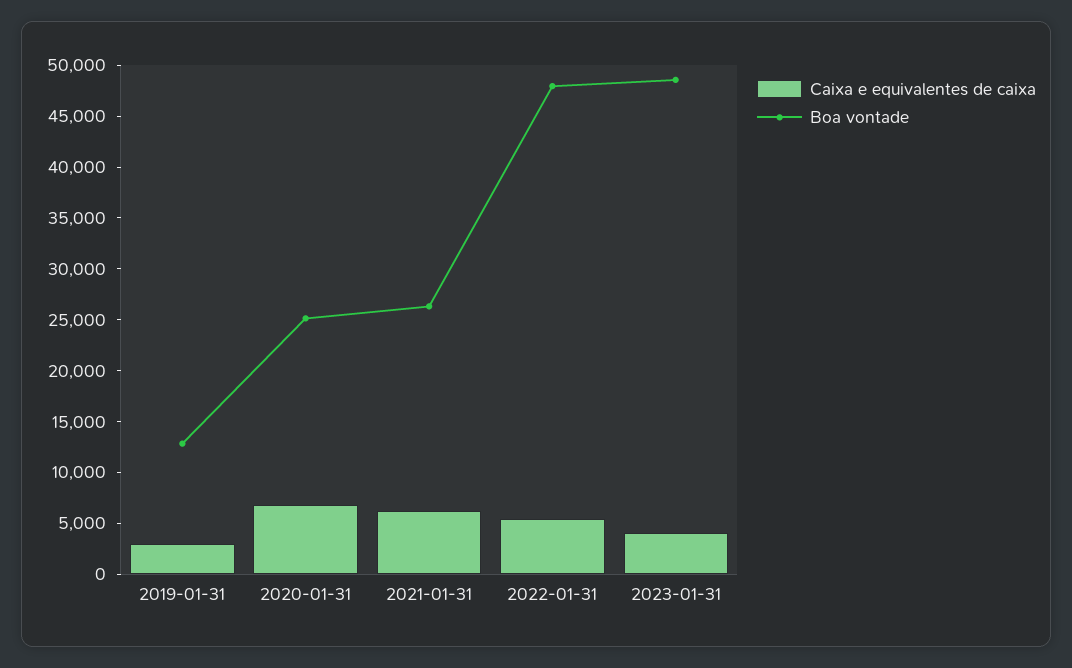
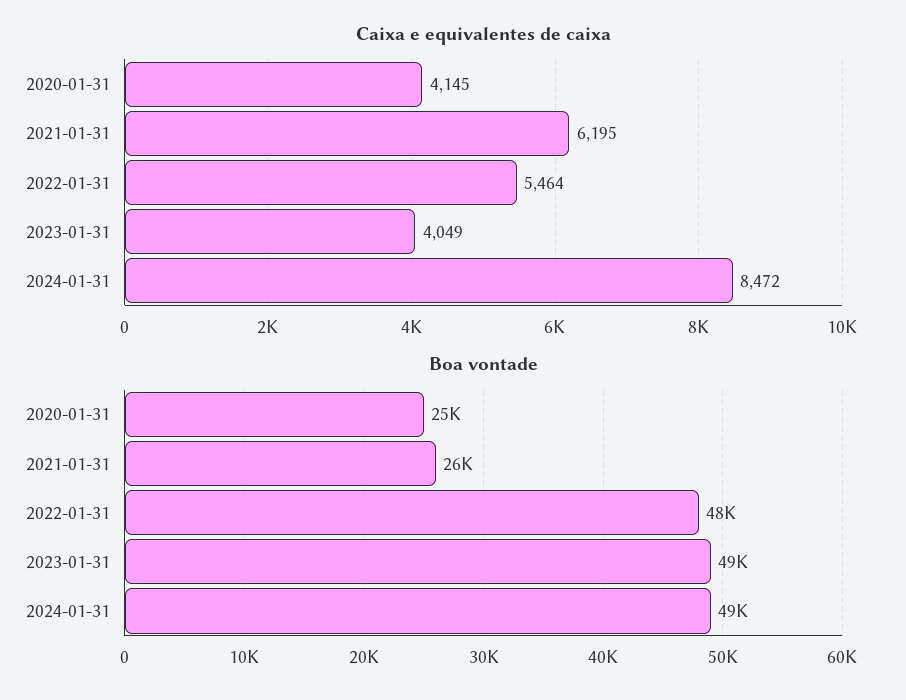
Caixa e equivalentes de caixa, 2019-01-31: 3000 -> none
Boa vontade, 2019-01-31: 13000 -> none
Caixa e equivalentes de caixa, 2020-01-31: 7000 -> 4145
Caixa e equivalentes de caixa, 2024-01-31: none -> 8472
Boa vontade, 2024-01-31: none -> 49000

